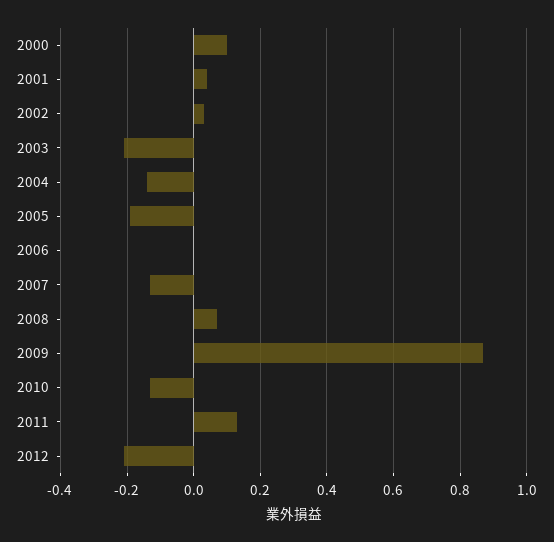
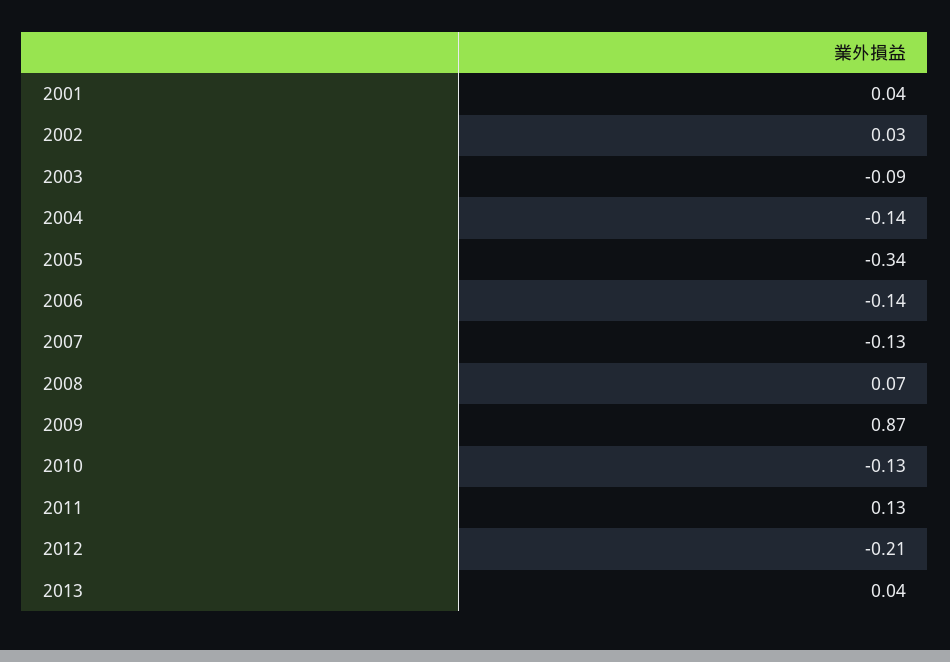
2000: 0.1 -> none
2003: -0.2 -> -0.09
2005: -0.2 -> -0.34
2006: 0 -> -0.14
2013: none -> 0.04

